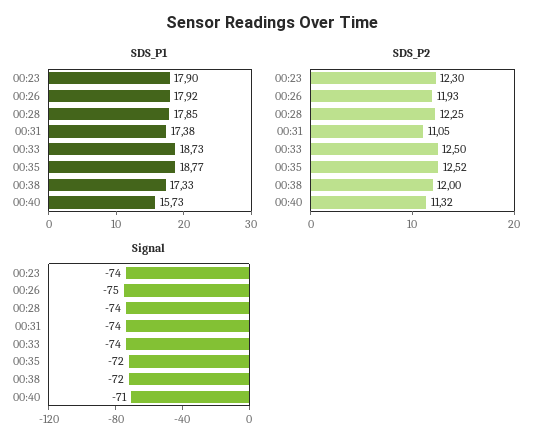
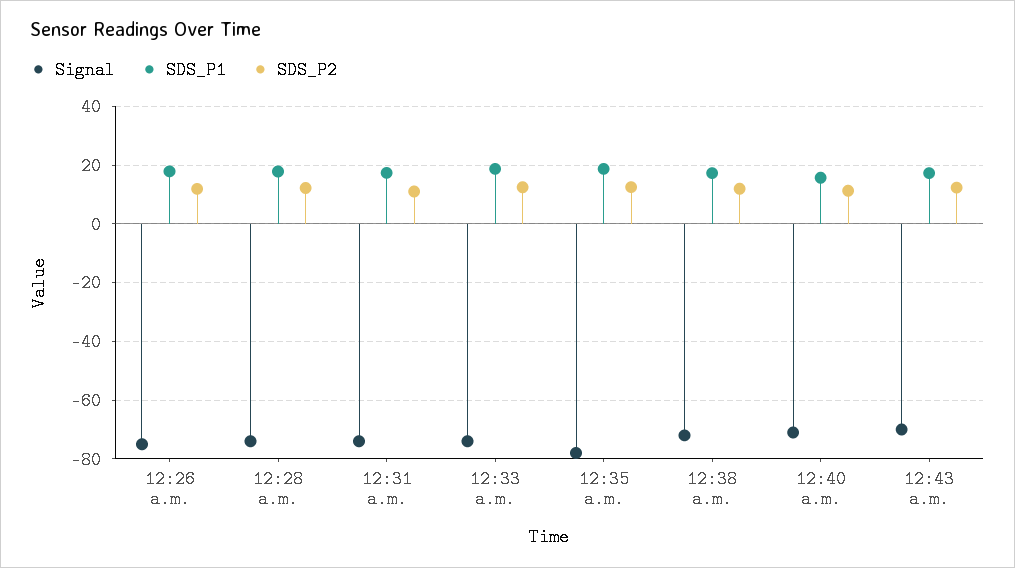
SDS_P1, 00:23: 17.9 -> none
SDS_P2, 00:23: 12.3 -> none
Signal, 00:23: -74 -> none
Signal, 00:35: -72 -> -77.5
Signal, 12:43 a.m.: none -> -70
SDS_P1, 12:43 a.m.: none -> 17.5
SDS_P2, 12:43 a.m.: none -> 12.5

